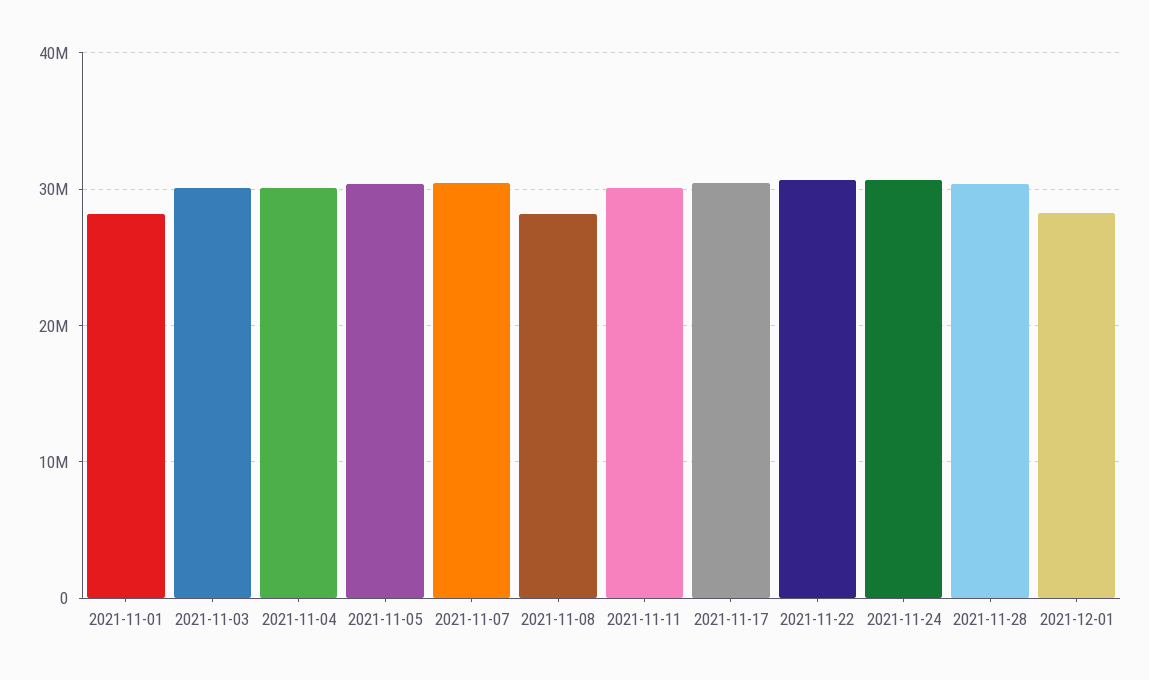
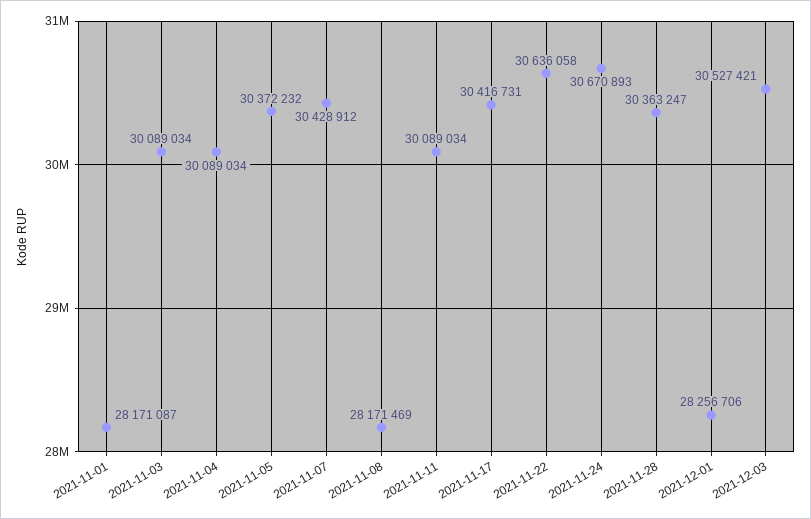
2021-12-03: none -> 30527421

